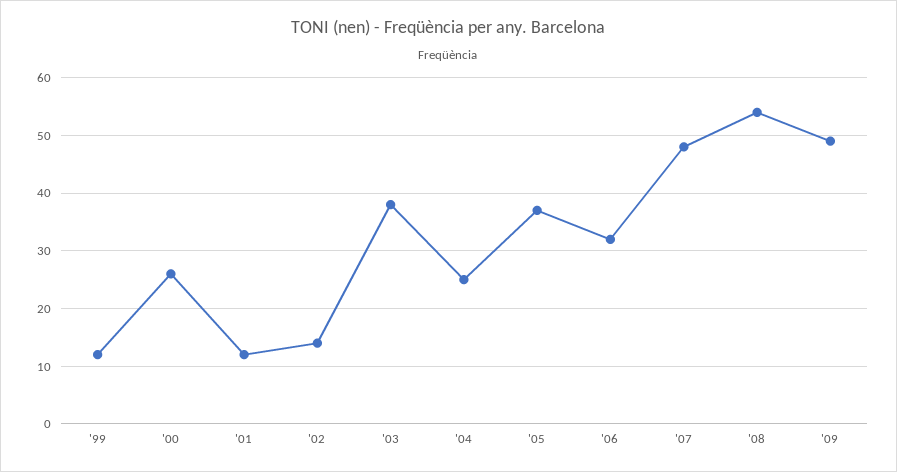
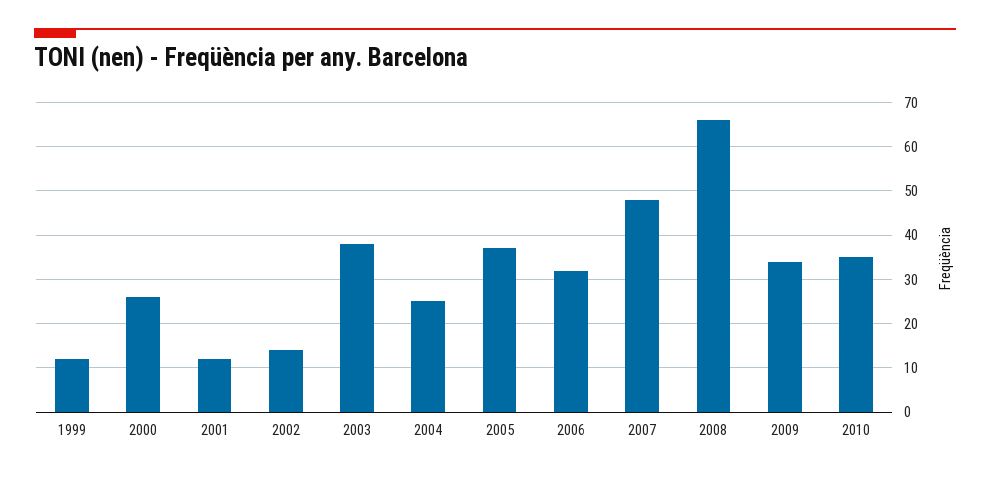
'08: 55 -> 65
'09: 50 -> 35
2010: none -> 35

